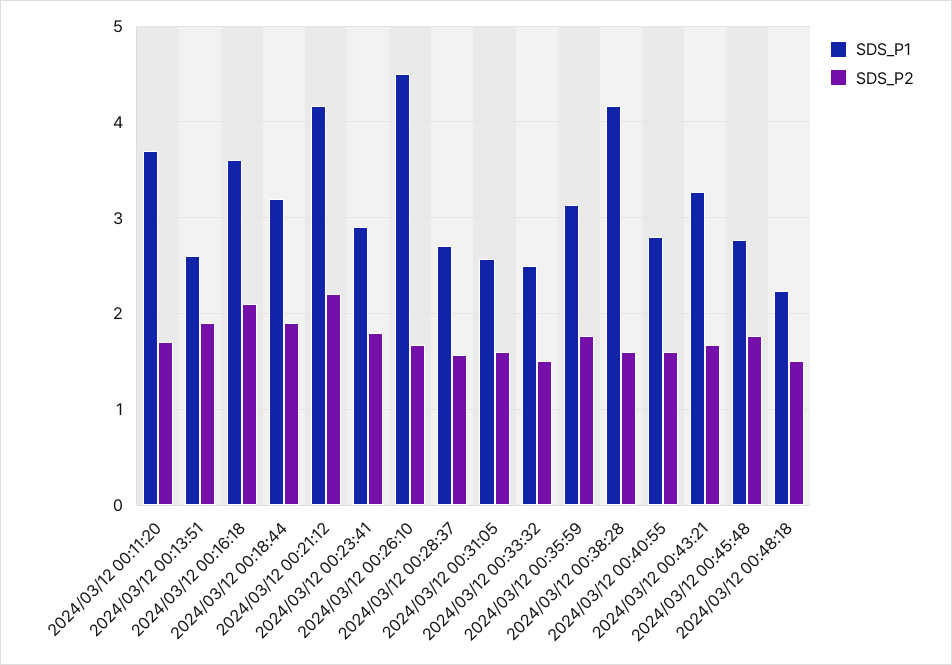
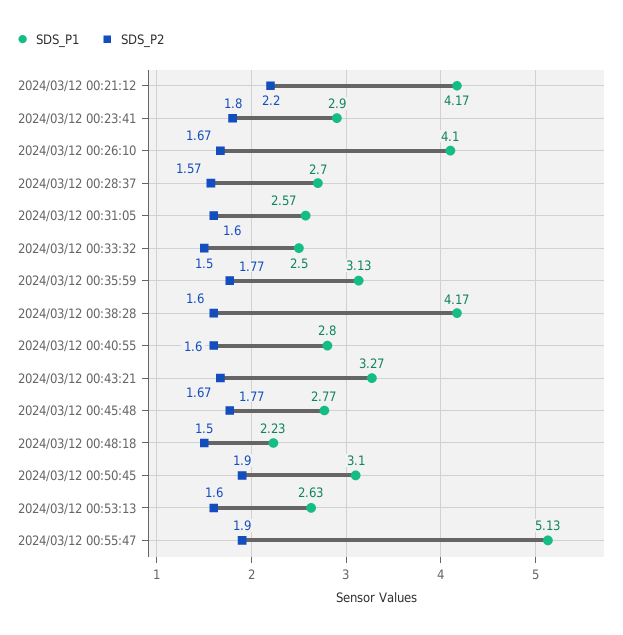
SDS_P1, 2024/03/12 00:11:20: 3.7 -> none
SDS_P2, 2024/03/12 00:11:20: 1.7 -> none
SDS_P1, 2024/03/12 00:13:51: 2.6 -> none
SDS_P2, 2024/03/12 00:13:51: 1.9 -> none
SDS_P1, 2024/03/12 00:16:18: 3.6 -> none
SDS_P2, 2024/03/12 00:16:18: 2.1 -> none
SDS_P1, 2024/03/12 00:18:44: 3.2 -> none
SDS_P2, 2024/03/12 00:18:44: 1.9 -> none
SDS_P1, 2024/03/12 00:26:10: 4.5 -> 4.1
SDS_P1, 2024/03/12 00:50:45: none -> 3.1
SDS_P2, 2024/03/12 00:50:45: none -> 1.9
SDS_P1, 2024/03/12 00:53:13: none -> 2.63
SDS_P2, 2024/03/12 00:53:13: none -> 1.6
SDS_P1, 2024/03/12 00:55:47: none -> 5.13
SDS_P2, 2024/03/12 00:55:47: none -> 1.9

